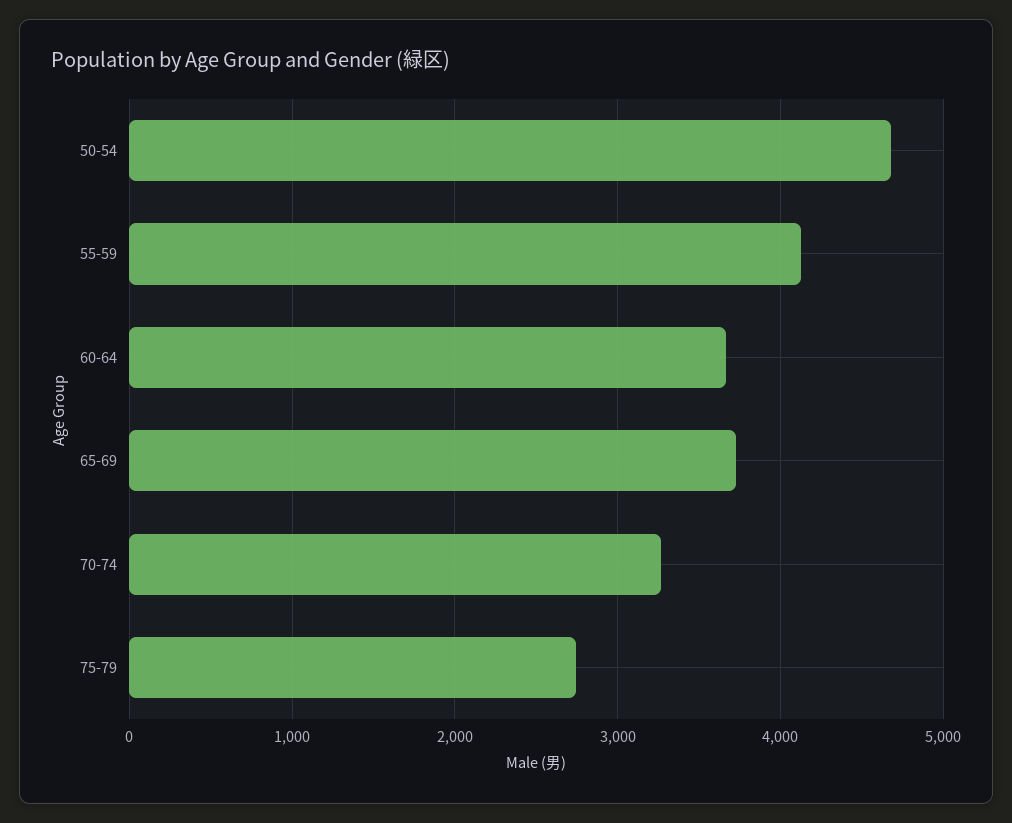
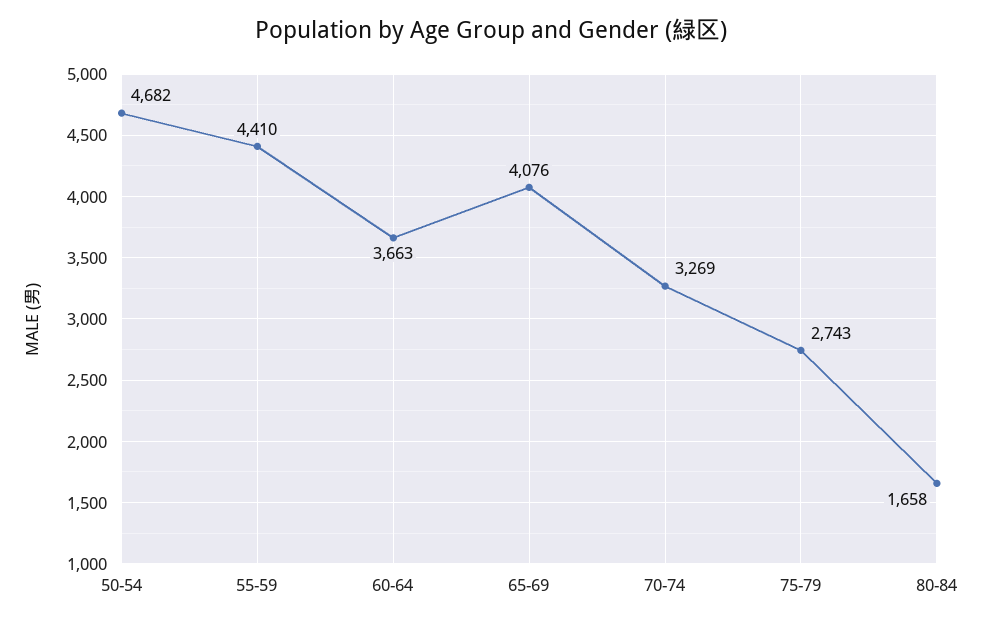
55-59: 4100 -> 4410
65-69: 3700 -> 4076
80-84: none -> 1658

